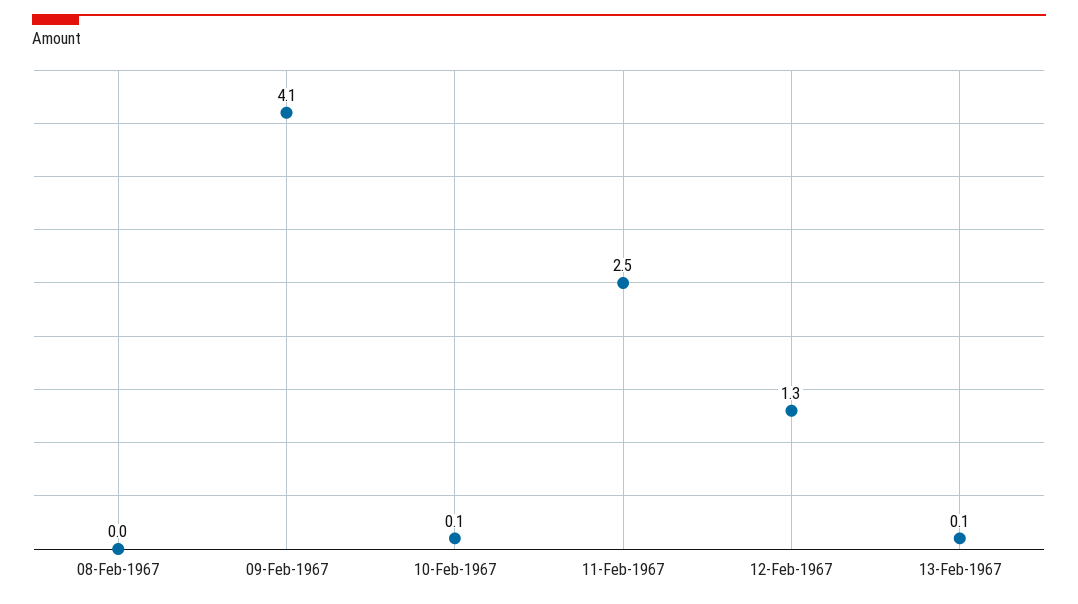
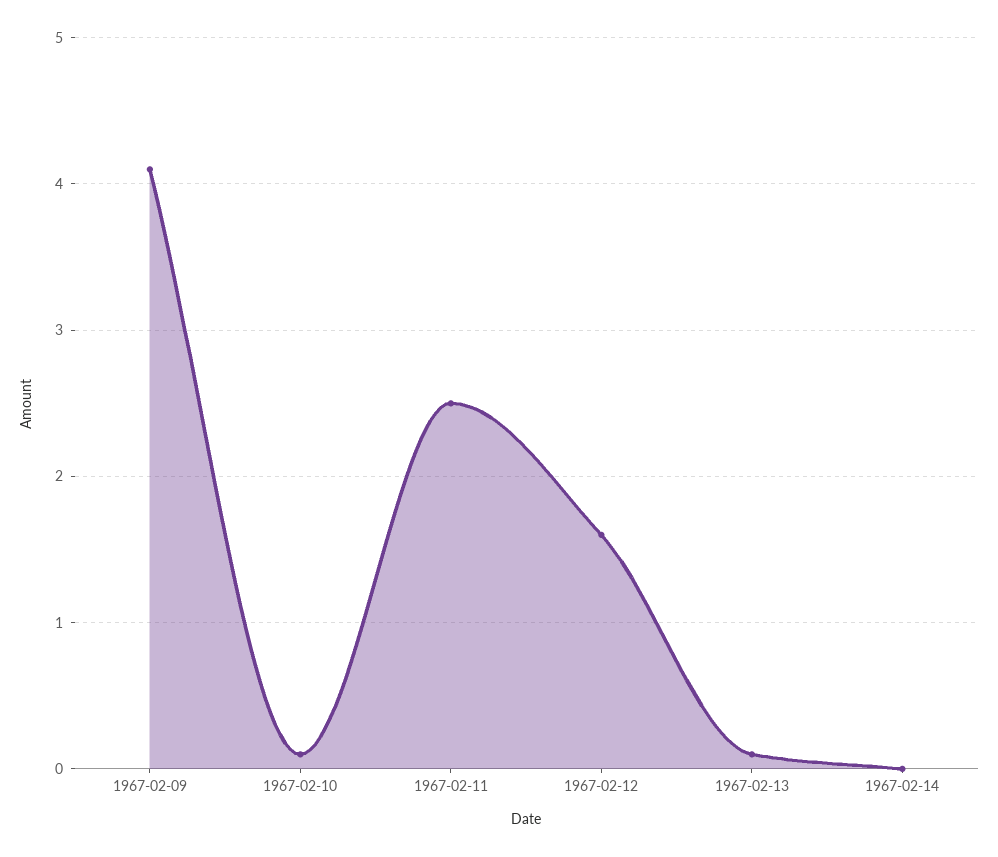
08-Feb-1967: 0 -> none
12-Feb-1967: 1.3 -> 1.6
1967-02-14: none -> 0

